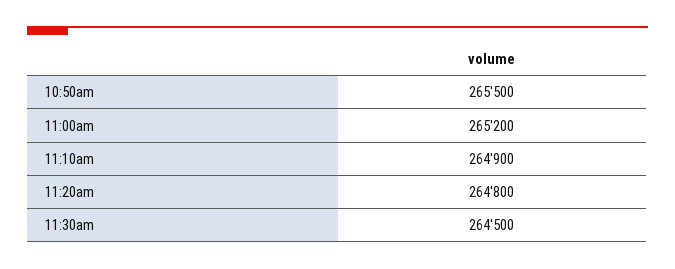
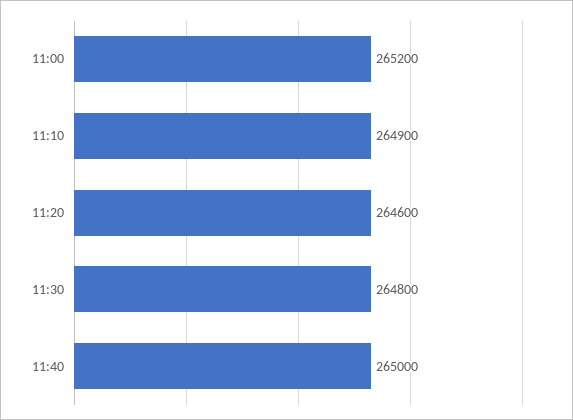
10:50am: 265500 -> none
11:20am: 264800 -> 264600
11:30am: 264500 -> 264800
11:40: none -> 265000

